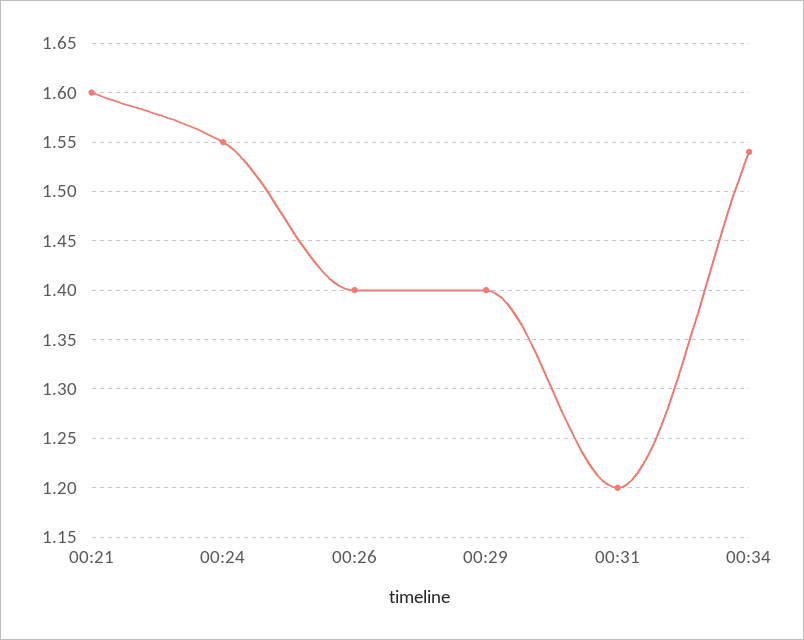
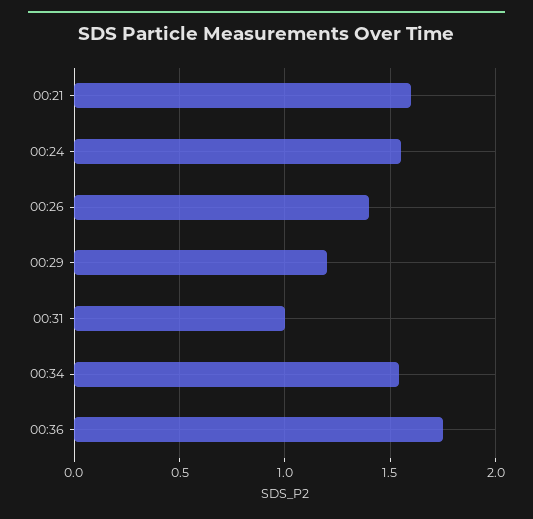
00:29: 1.4 -> 1.2
00:31: 1.2 -> 1
00:36: none -> 1.75

